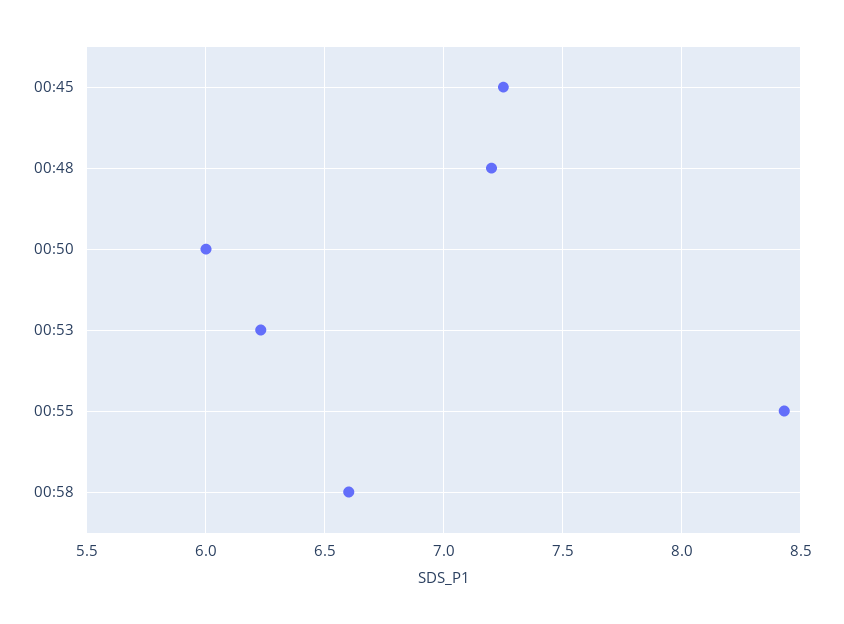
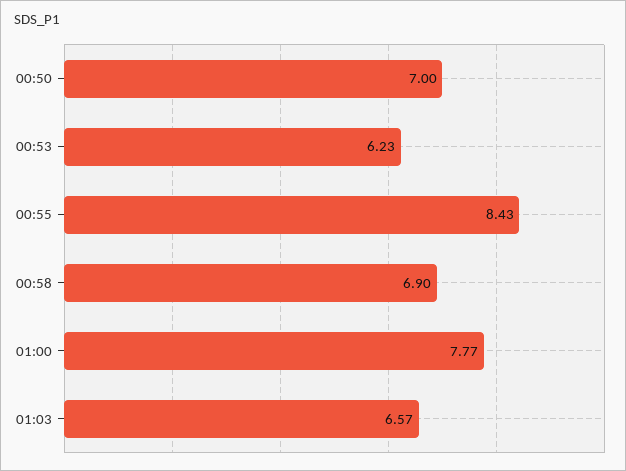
00:45: 7.25 -> none
00:48: 7.2 -> none
00:50: 6 -> 7
00:58: 6.6 -> 6.9
01:00: none -> 7.77
01:03: none -> 6.57

